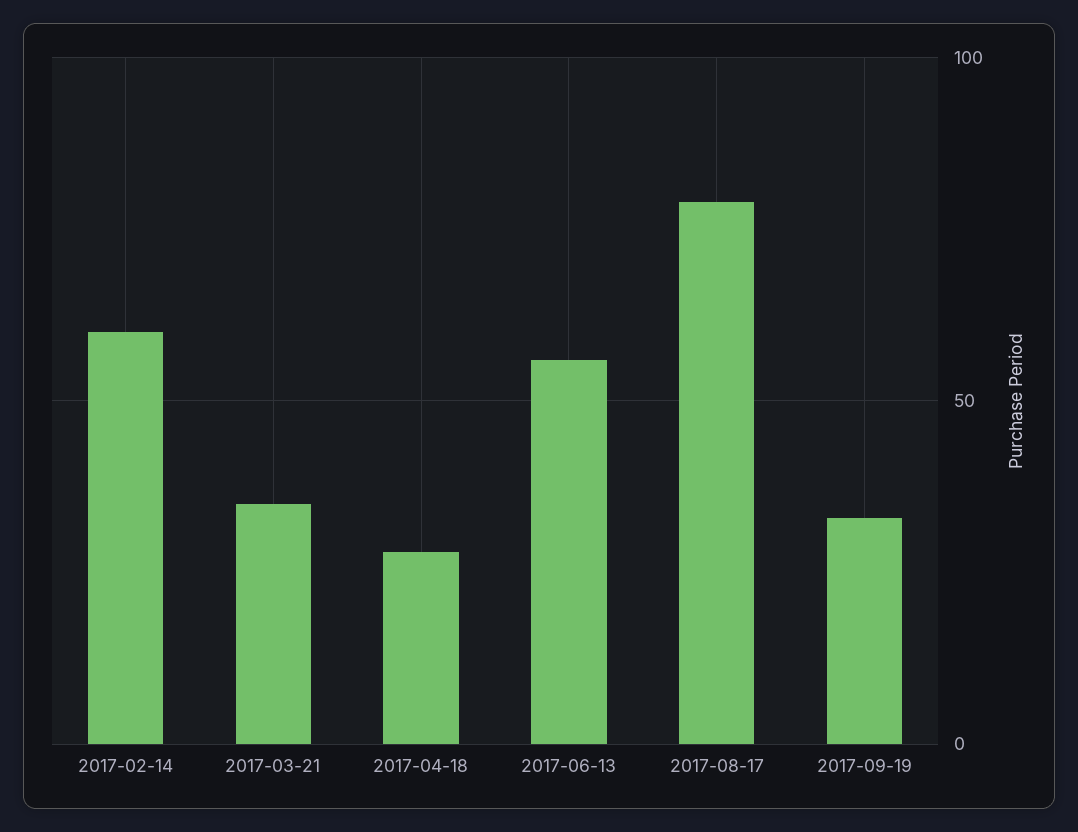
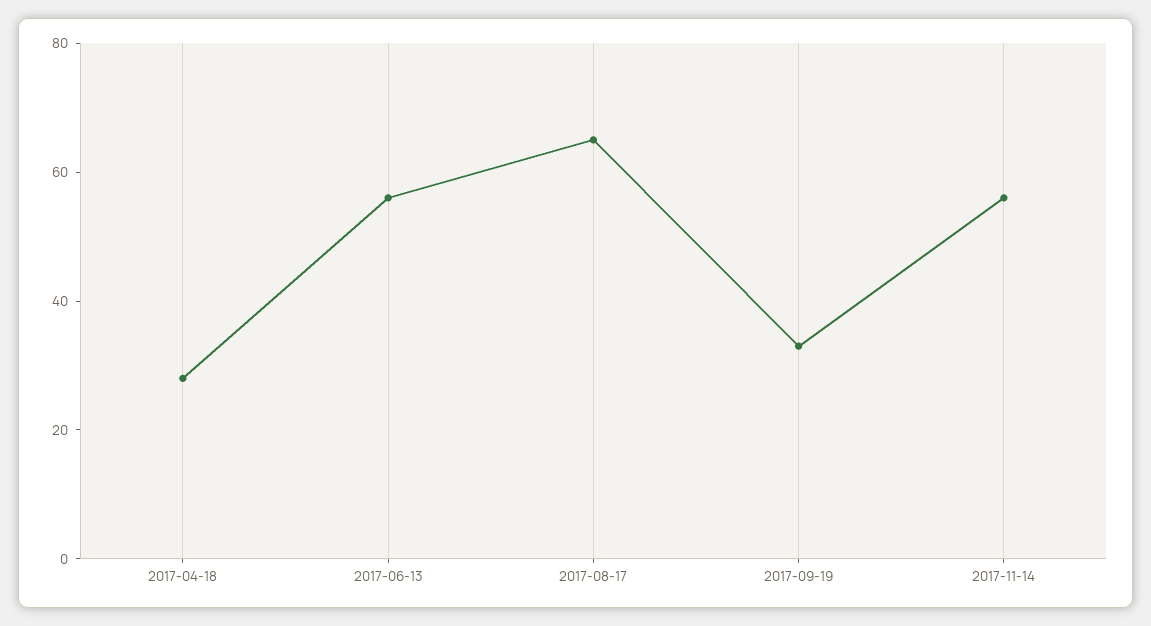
2017-02-14: 60 -> none
2017-03-21: 35 -> none
2017-08-17: 80 -> 65
2017-11-14: none -> 55

